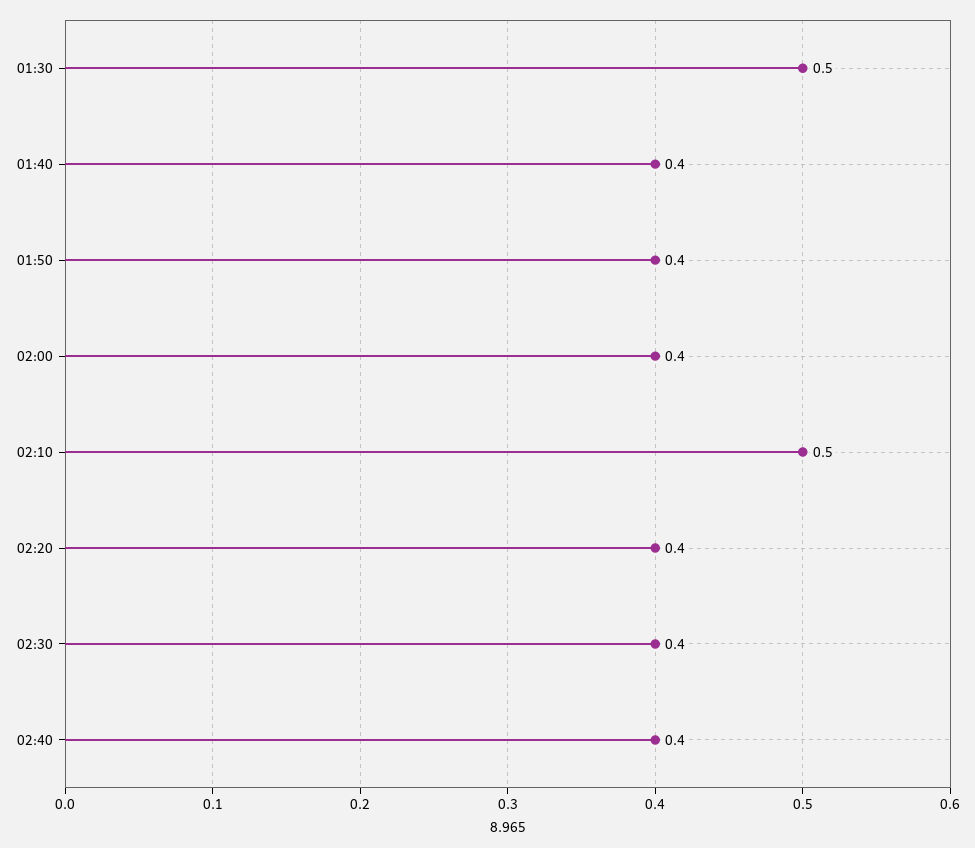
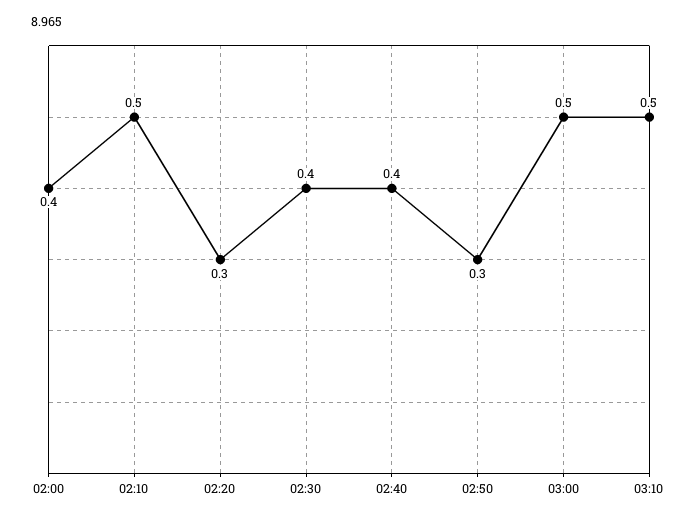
01:30: 0.5 -> none
01:40: 0.4 -> none
01:50: 0.4 -> none
02:20: 0.4 -> 0.3
02:50: none -> 0.3
03:00: none -> 0.5
03:10: none -> 0.5

